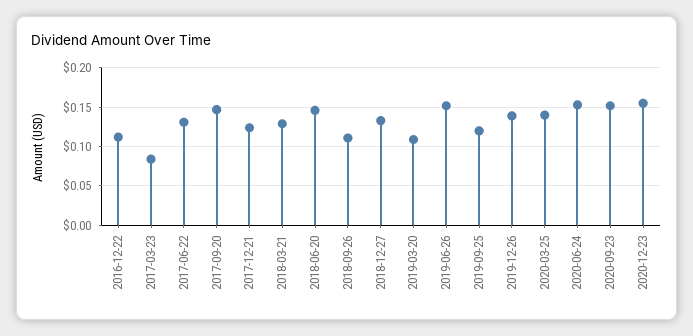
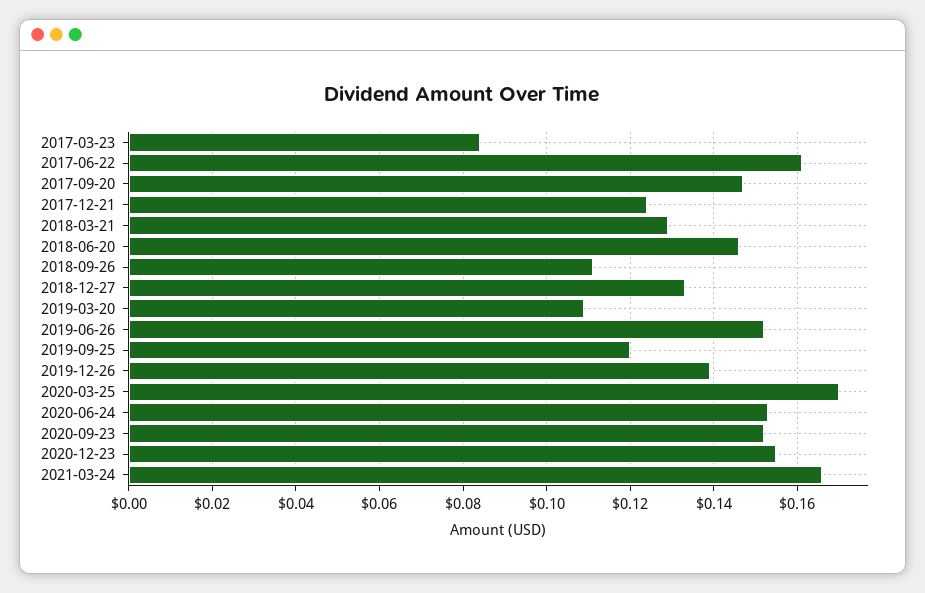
2016-12-22: 0.11 -> none
2017-06-22: 0.13 -> 0.16
2020-03-25: 0.14 -> 0.17
2021-03-24: none -> 0.165

